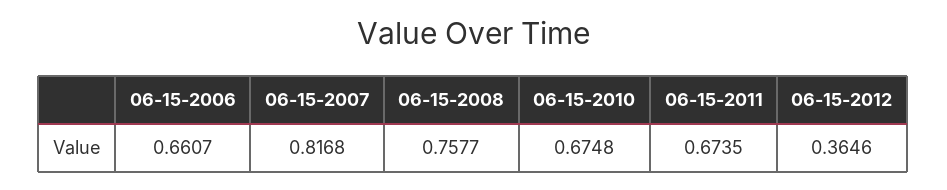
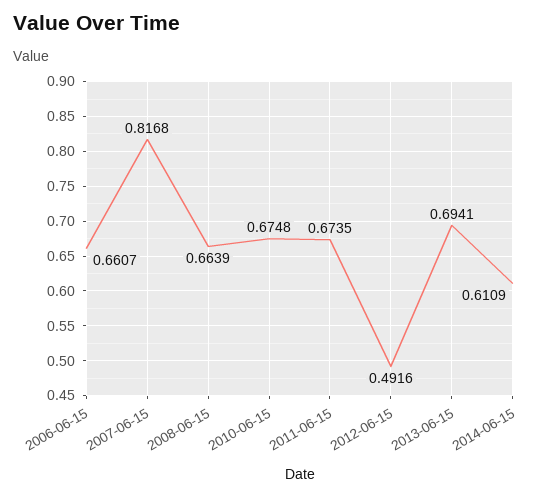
06-15-2008: 0.7577 -> 0.6639
06-15-2012: 0.3646 -> 0.4916
2013-06-15: none -> 0.6941
2014-06-15: none -> 0.6109

